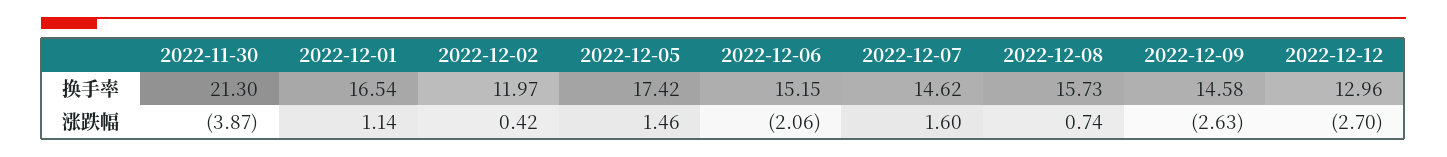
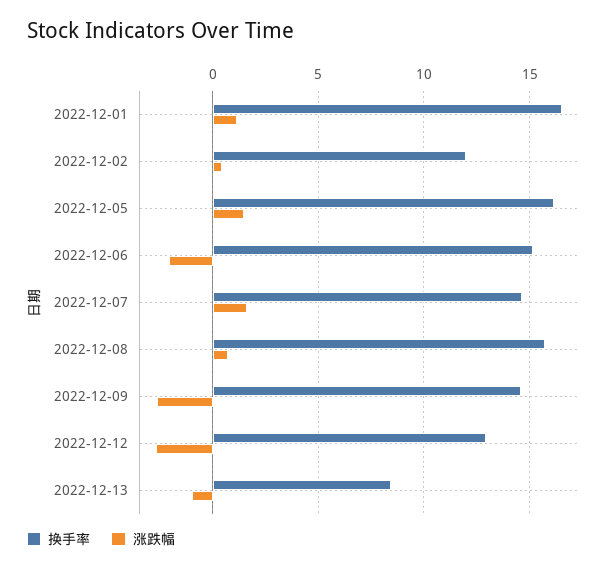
换手率, 2022-11-30: 21.3 -> none
换手率, 2022-12-05: 17.42 -> 16
涨跌幅, 2022-11-30: -3.87 -> none
换手率, 2022-12-13: none -> 8.5
涨跌幅, 2022-12-13: none -> -1

